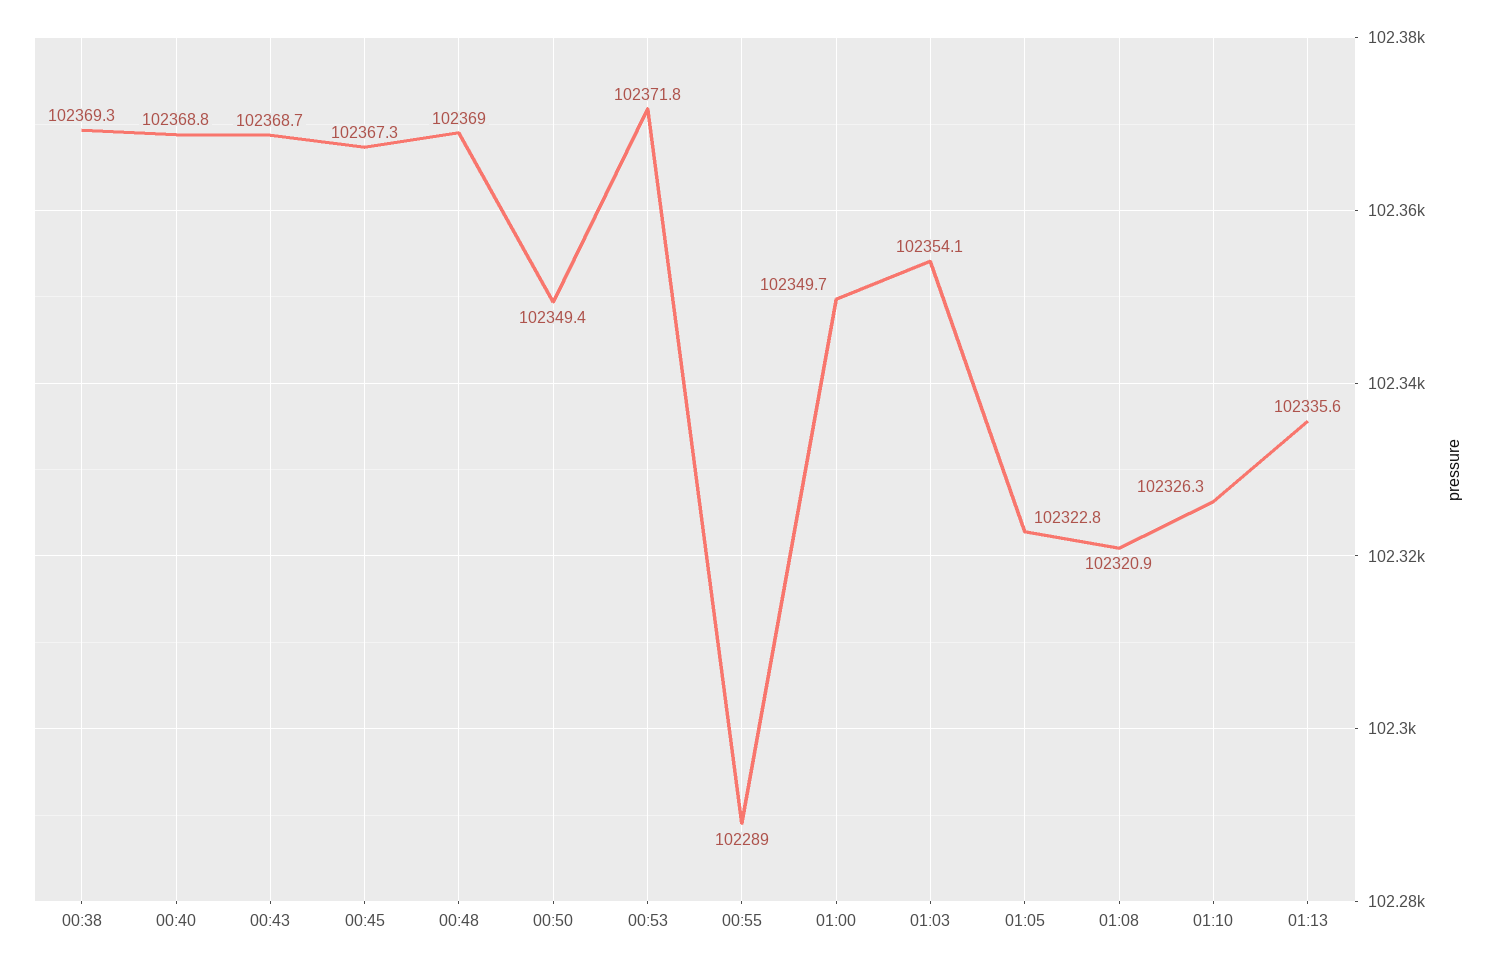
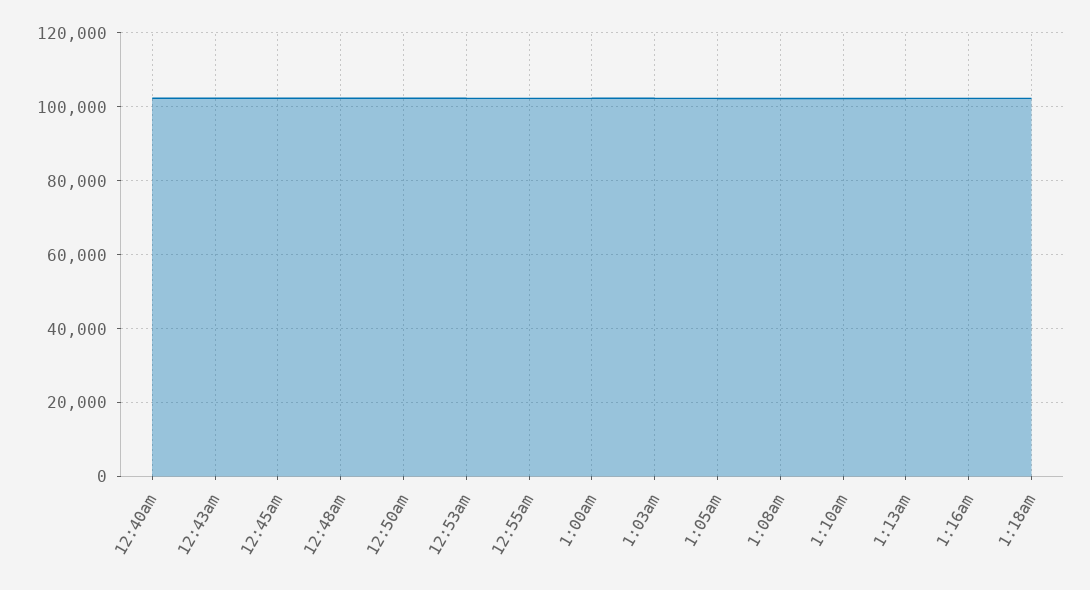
00:38: 102369.3 -> none
1:16am: none -> 102000
1:18am: none -> 102000

